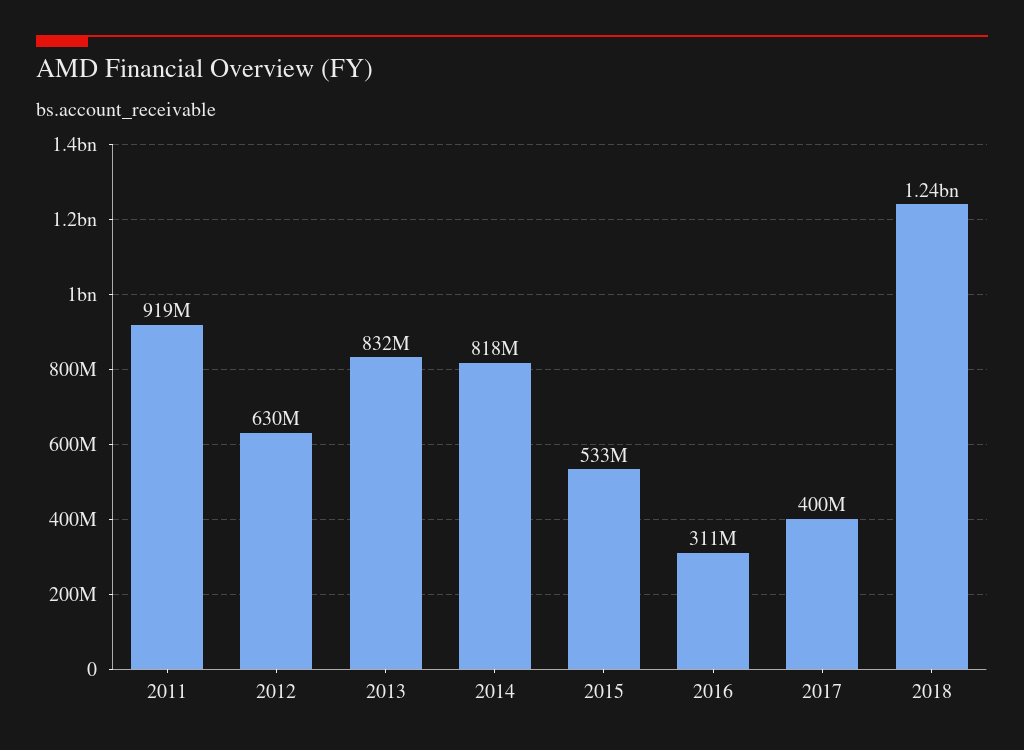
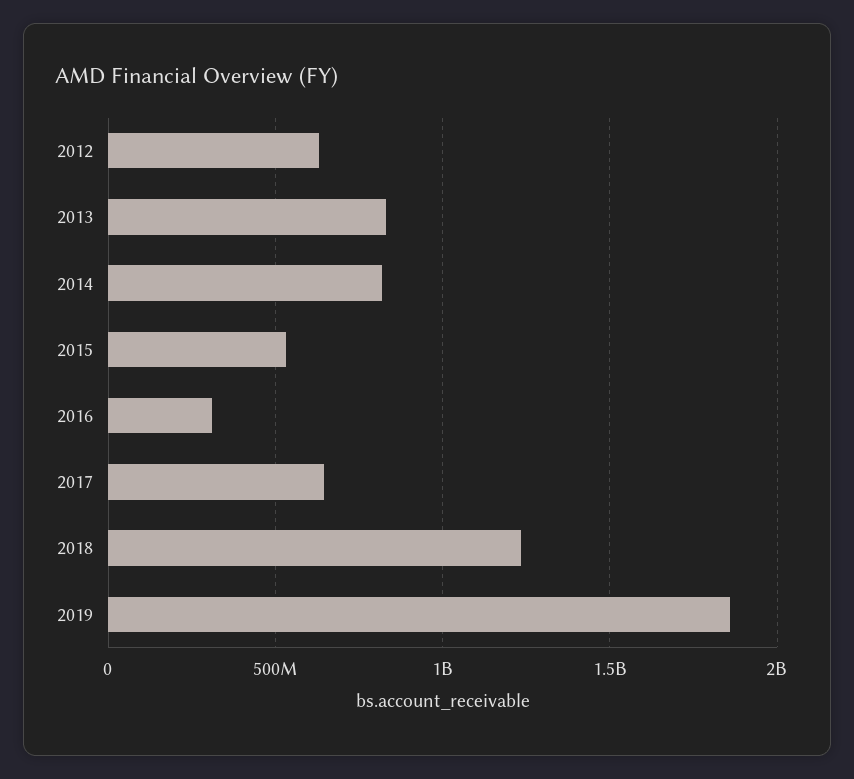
2011: 919000000 -> none
2017: 400000000 -> 650000000
2019: none -> 1850000000

